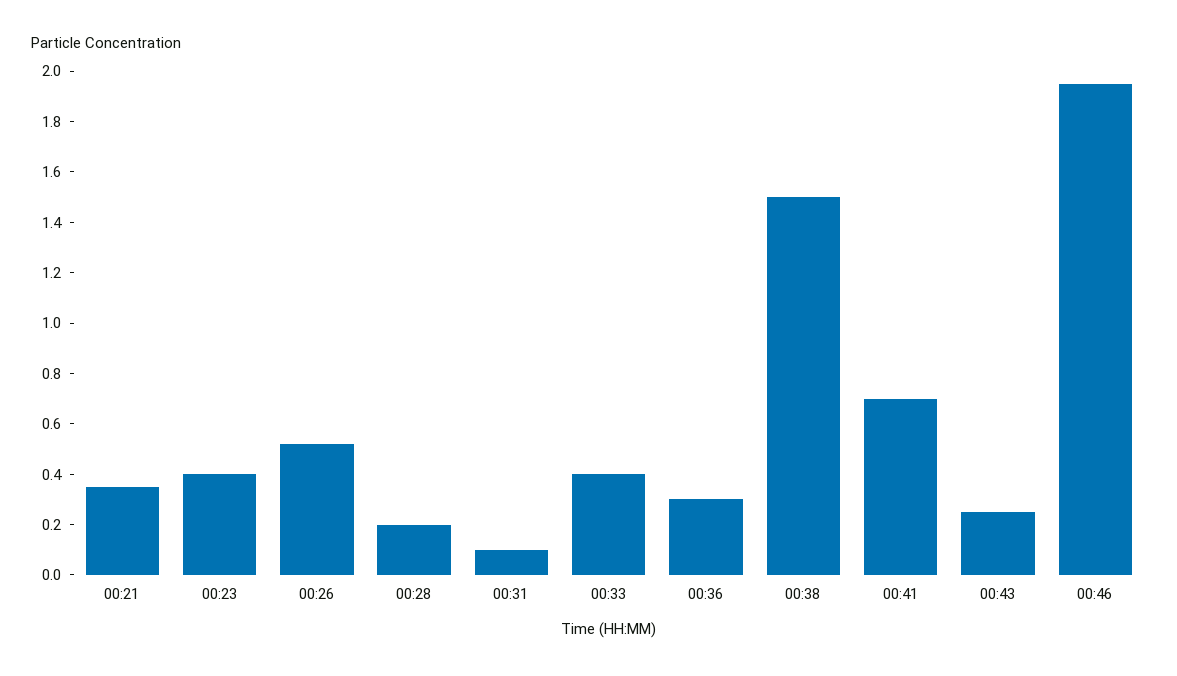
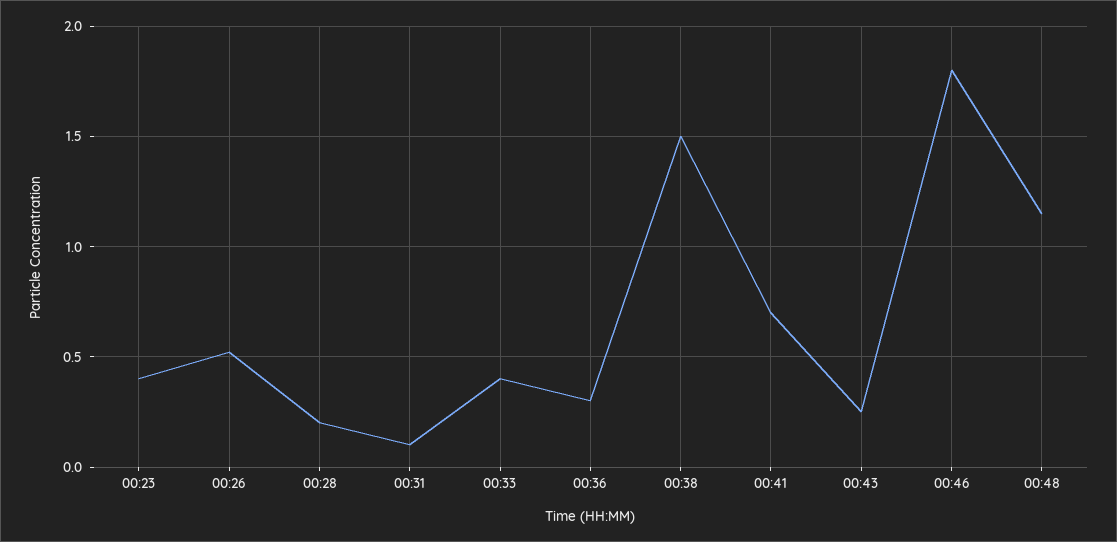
00:21: 0.35 -> none
00:46: 1.95 -> 1.8
00:48: none -> 1.15

